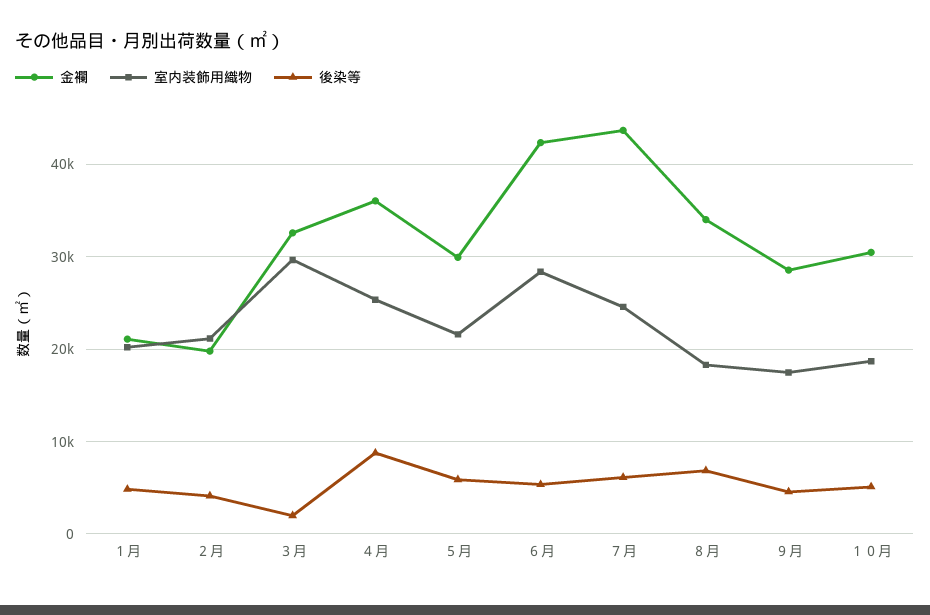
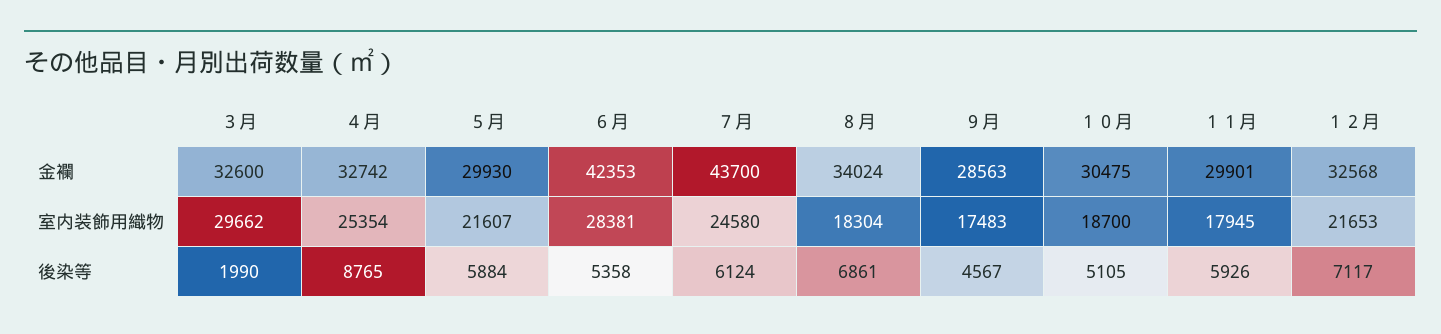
金襴, １月: 21000 -> none
室内装飾用織物, １月: 20000 -> none
後染等, １月: 5000 -> none
金襴, ２月: 20000 -> none
室内装飾用織物, ２月: 21000 -> none
後染等, ２月: 4000 -> none
金襴, ４月: 36000 -> 32742
金襴, １１月: none -> 29901
金襴, １２月: none -> 32568
室内装飾用織物, １１月: none -> 17945
室内装飾用織物, １２月: none -> 21653
後染等, １１月: none -> 5926
後染等, １２月: none -> 7117

